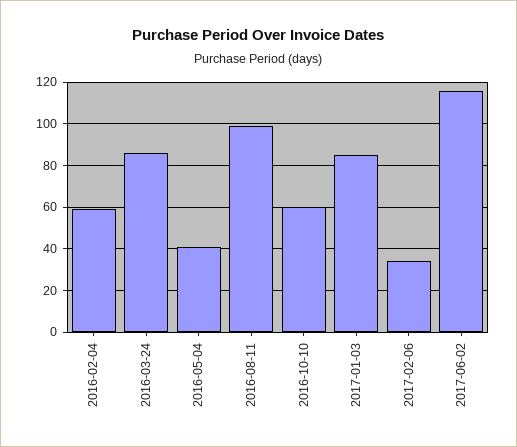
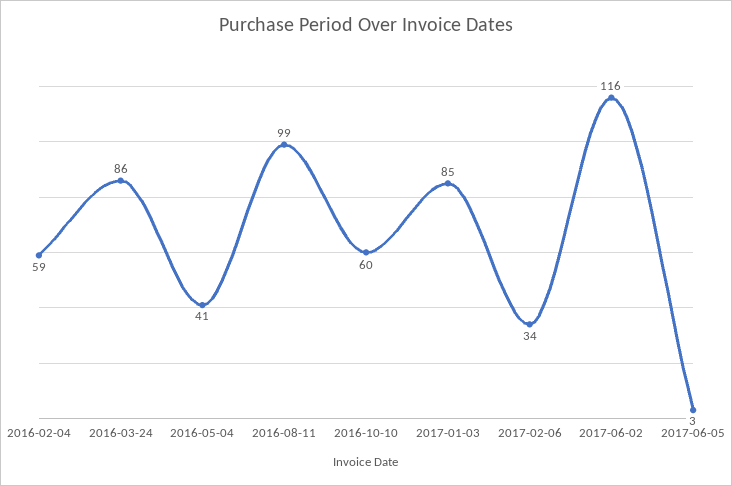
2017-06-05: none -> 3

